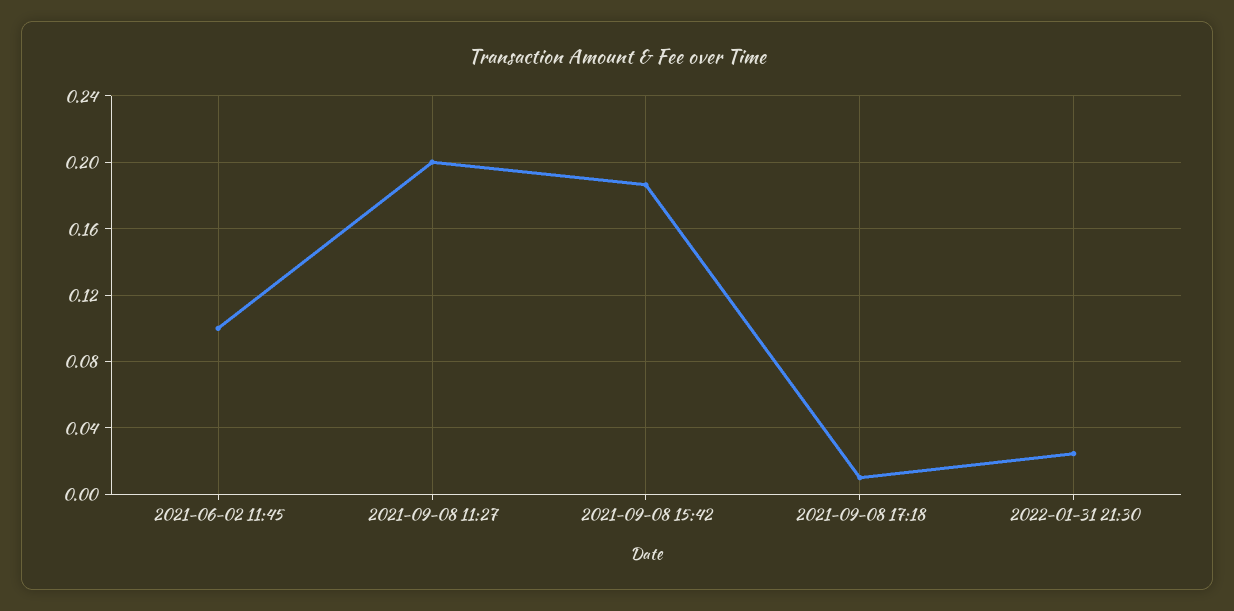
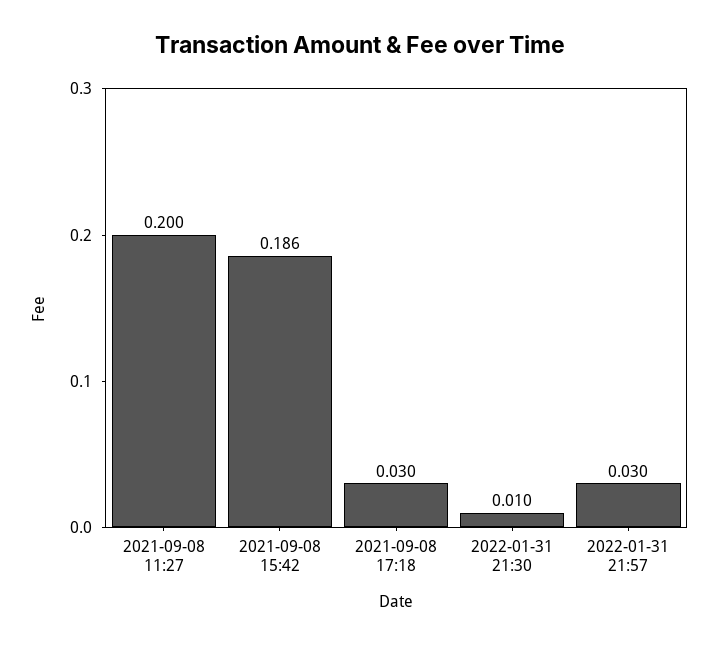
2021-06-02 11:45: 0.1 -> none
2021-09-08 17:18: 0.01 -> 0.03
2022-01-31 21:30: 0.025 -> 0.01
2022-01-31 21:57: none -> 0.03

